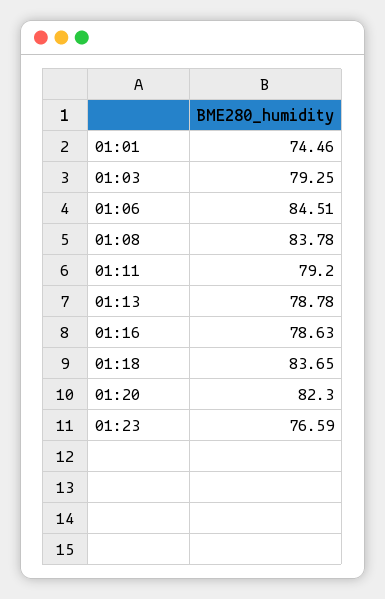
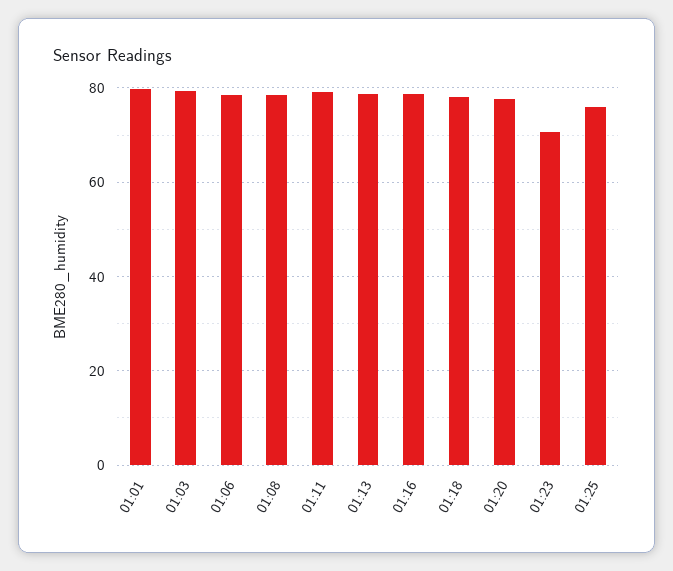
01:01: 74.46 -> 80
01:06: 84.51 -> 78
01:08: 83.78 -> 78
01:18: 83.65 -> 78
01:20: 82.3 -> 78
01:23: 76.59 -> 70
01:25: none -> 76

